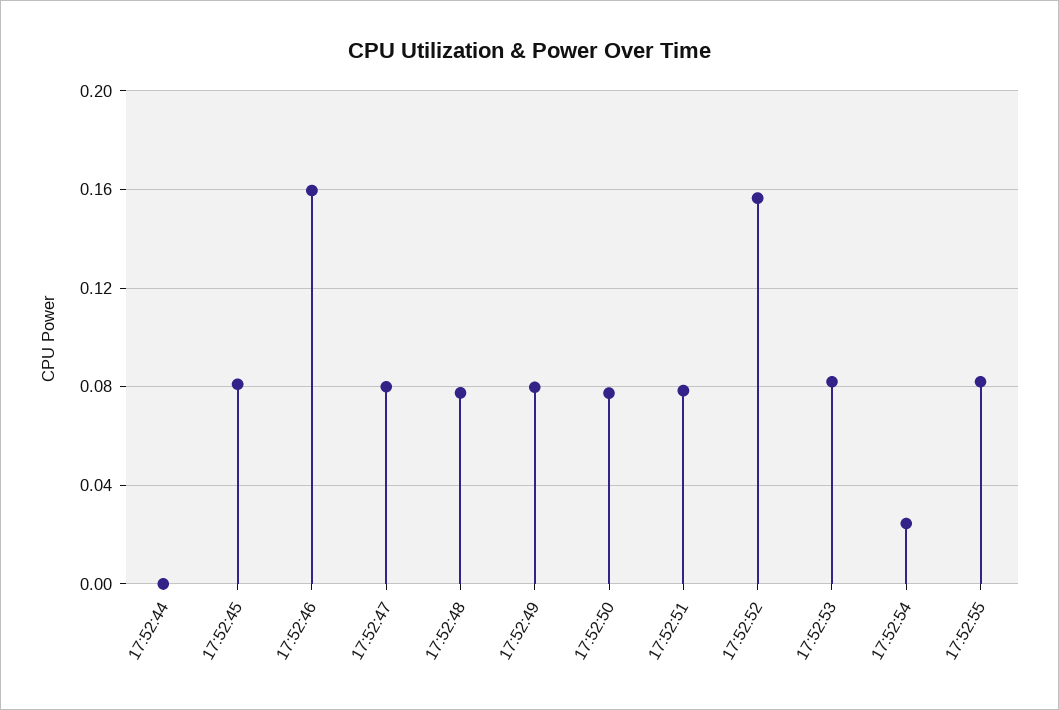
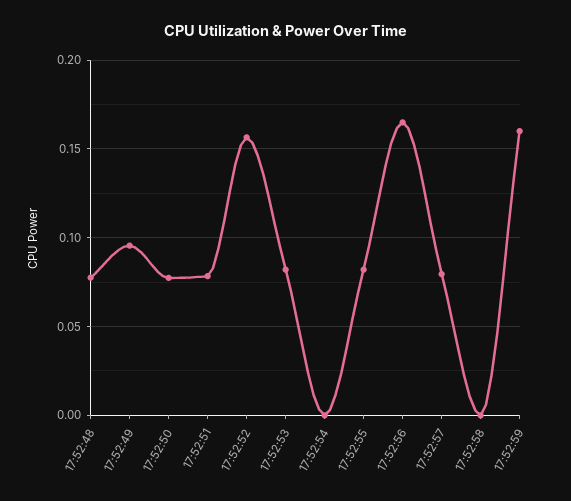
17:52:44: 0 -> none
17:52:45: 0.08 -> none
17:52:46: 0.16 -> none
17:52:47: 0.08 -> none
17:52:49: 0.08 -> 0.095
17:52:54: 0.025 -> 0
17:52:56: none -> 0.165
17:52:57: none -> 0.08
17:52:58: none -> 0
17:52:59: none -> 0.16

